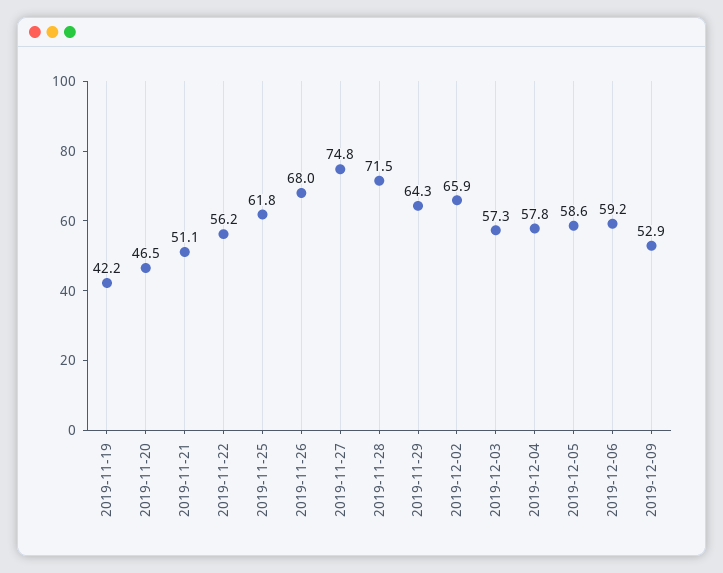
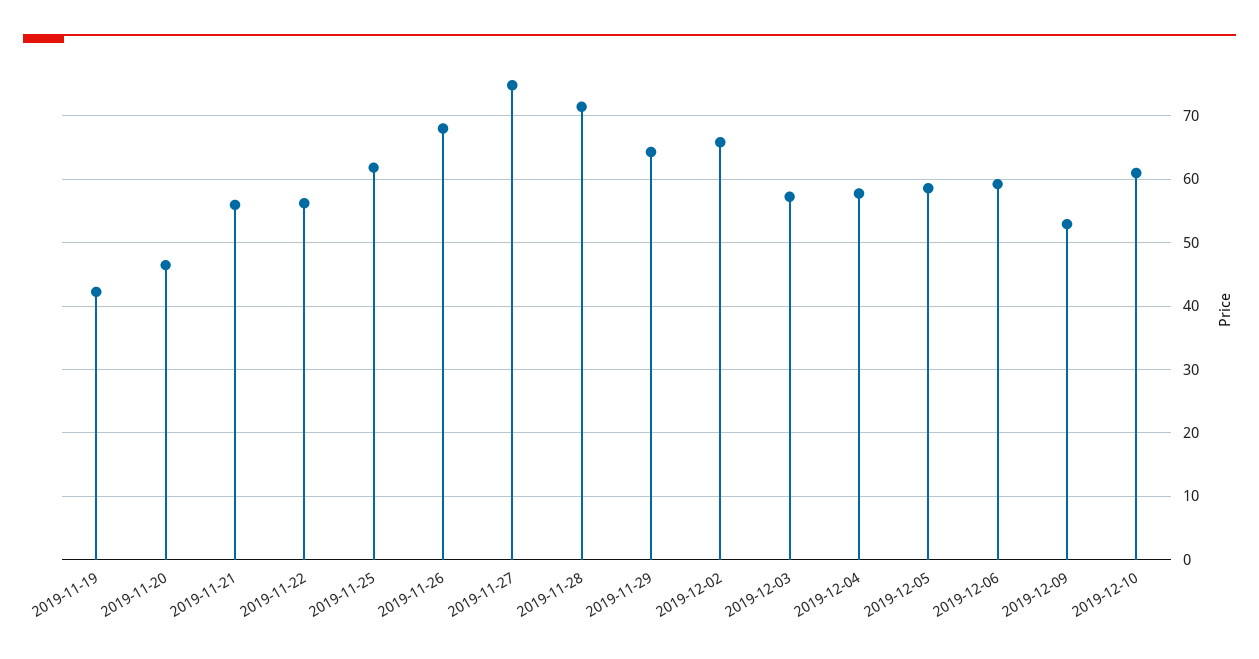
2019-11-21: 51.1 -> 56
2019-12-10: none -> 61

